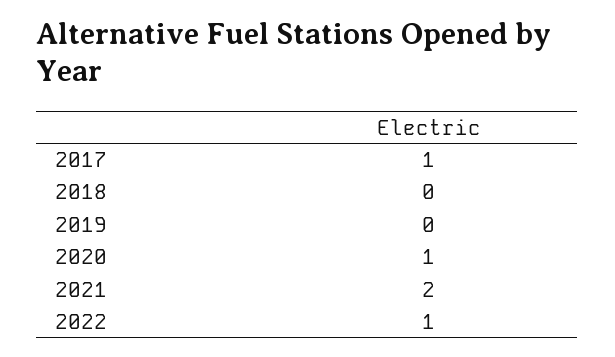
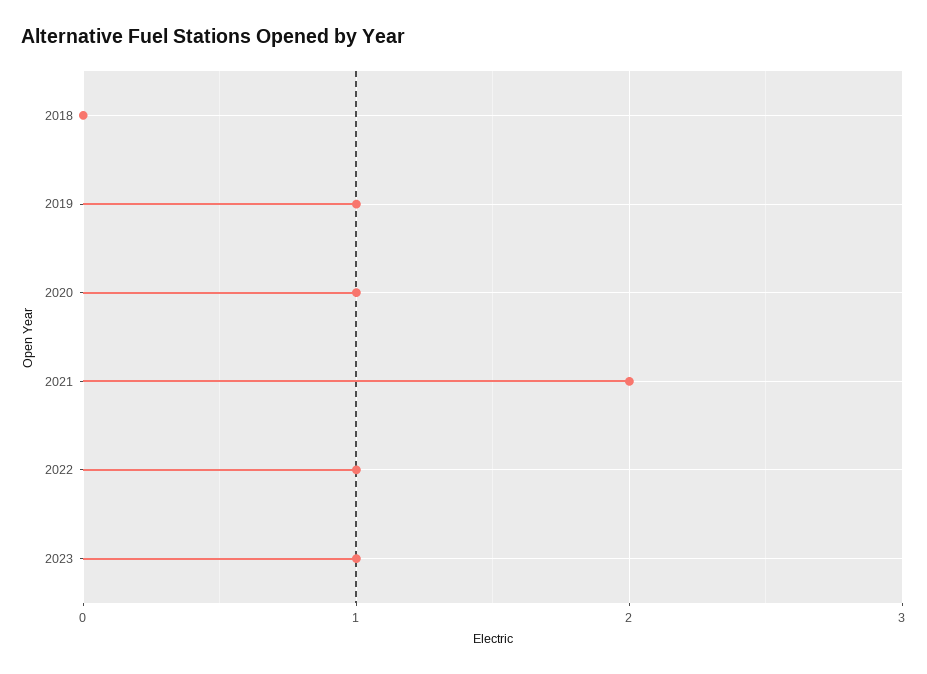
2017: 1 -> none
2019: 0 -> 1
2023: none -> 1

